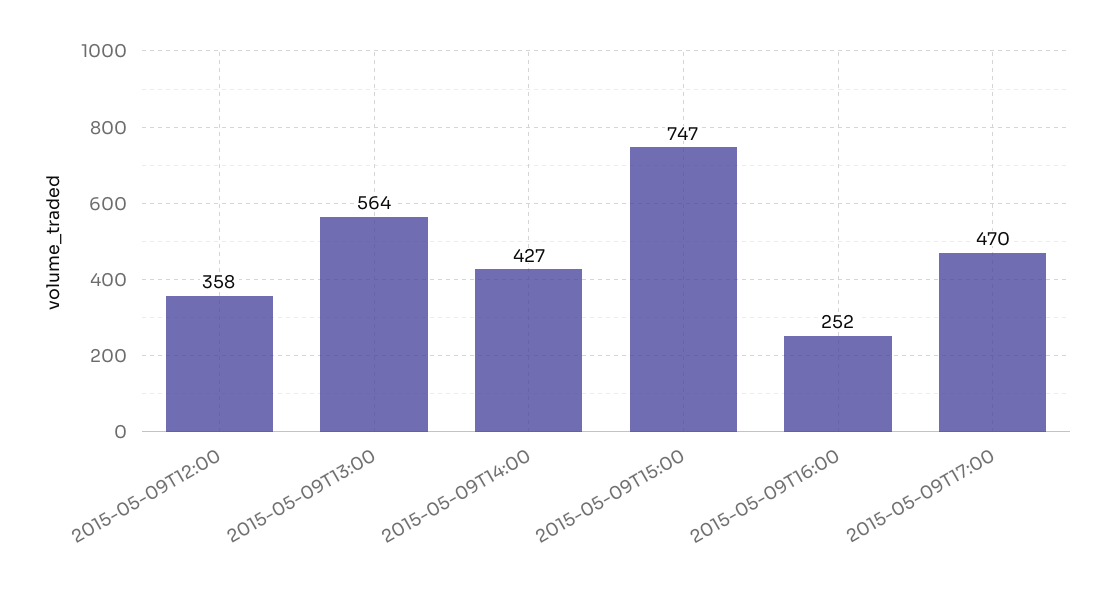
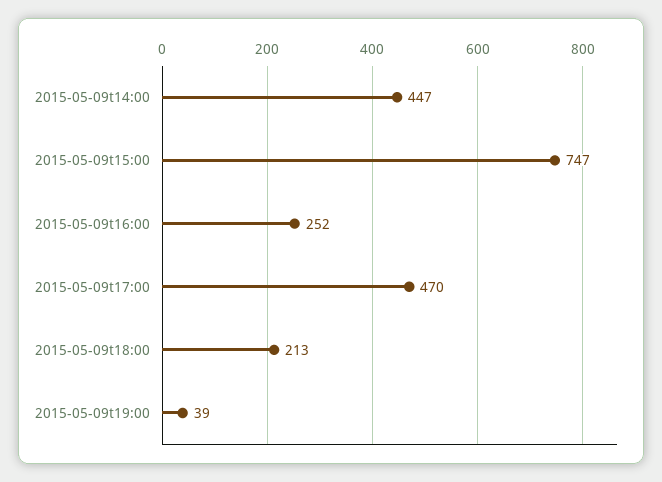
2015-05-09T12:00: 358 -> none
2015-05-09T13:00: 564 -> none
2015-05-09T14:00: 427 -> 447
2015-05-09t18:00: none -> 213
2015-05-09t19:00: none -> 39

